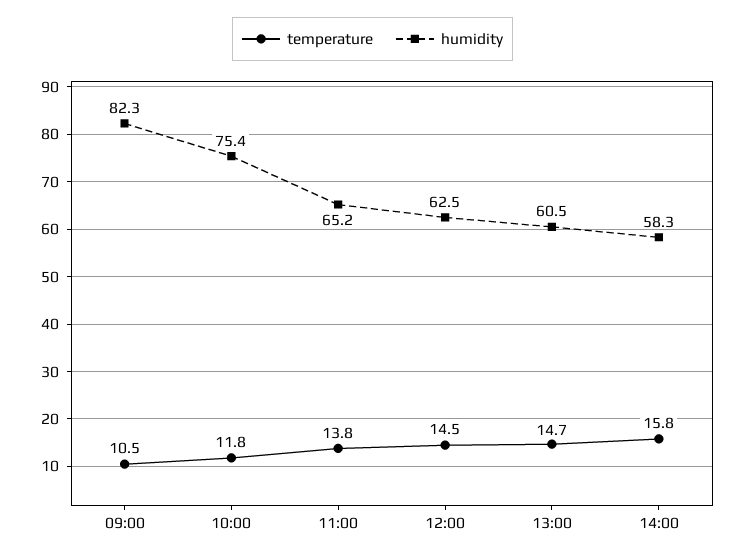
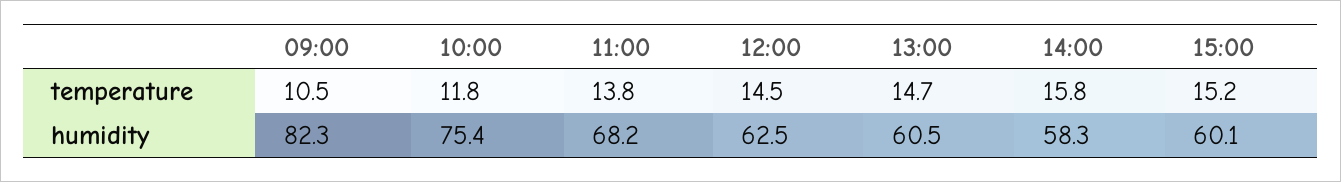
humidity, 11:00: 65.2 -> 68.2
temperature, 15:00: none -> 15.2
humidity, 15:00: none -> 60.1

